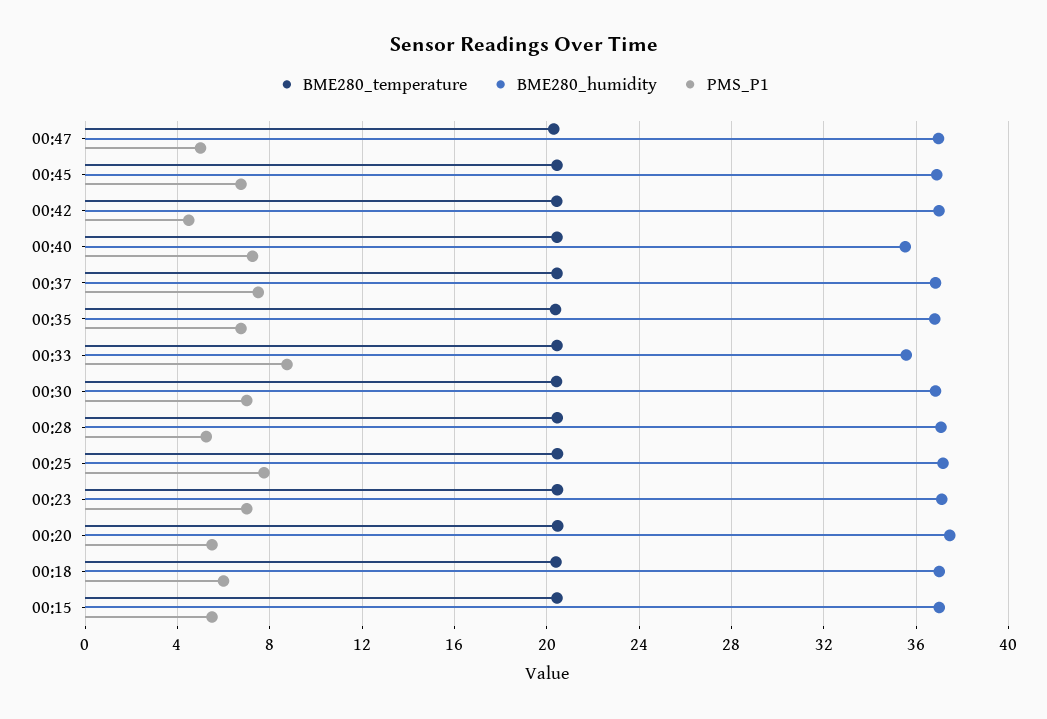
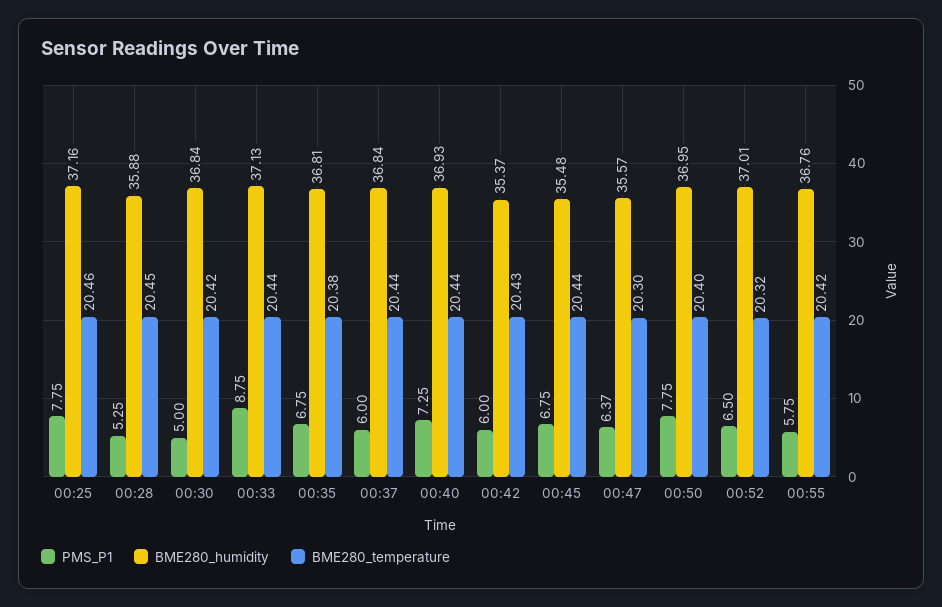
BME280_humidity, 00:47: 37 -> 35.57
PMS_P1, 00:47: 5 -> 6.37
BME280_humidity, 00:45: 37 -> 35.48
BME280_humidity, 00:42: 37 -> 35.37
PMS_P1, 00:42: 4.5 -> 6
BME280_humidity, 00:40: 35.5 -> 36.93
PMS_P1, 00:37: 7.5 -> 6
BME280_humidity, 00:33: 35.5 -> 37.13
PMS_P1, 00:30: 7 -> 5
BME280_humidity, 00:28: 37 -> 35.88
BME280_temperature, 00:23: 20.5 -> none
BME280_humidity, 00:23: 37 -> none
PMS_P1, 00:23: 7 -> none
BME280_temperature, 00:20: 20.5 -> none
BME280_humidity, 00:20: 37.5 -> none
PMS_P1, 00:20: 5.5 -> none
BME280_temperature, 00:18: 20.5 -> none
BME280_humidity, 00:18: 37 -> none
PMS_P1, 00:18: 6 -> none
BME280_temperature, 00:15: 20.5 -> none
BME280_humidity, 00:15: 37 -> none
PMS_P1, 00:15: 5.5 -> none
PMS_P1, 00:50: none -> 7.75
BME280_humidity, 00:50: none -> 36.95
BME280_temperature, 00:50: none -> 20.4
PMS_P1, 00:52: none -> 6.5
BME280_humidity, 00:52: none -> 37.01
BME280_temperature, 00:52: none -> 20.32
PMS_P1, 00:55: none -> 5.75
BME280_humidity, 00:55: none -> 36.76
BME280_temperature, 00:55: none -> 20.42

